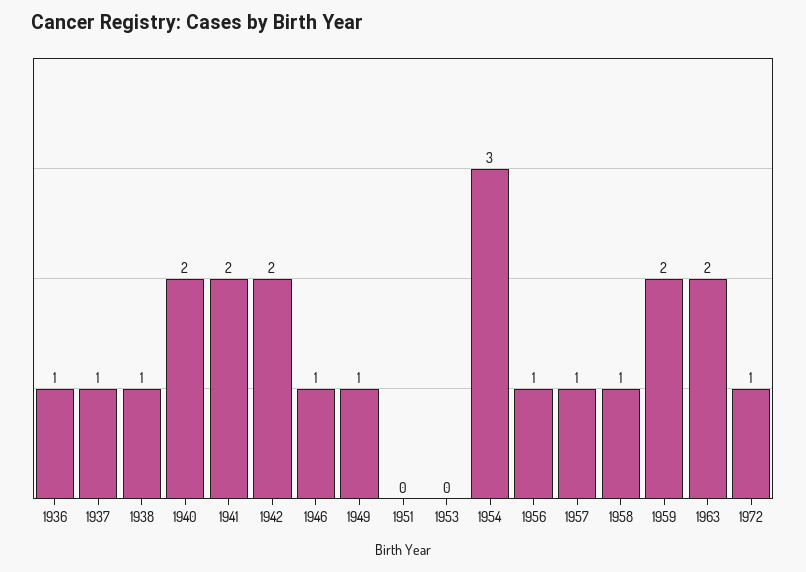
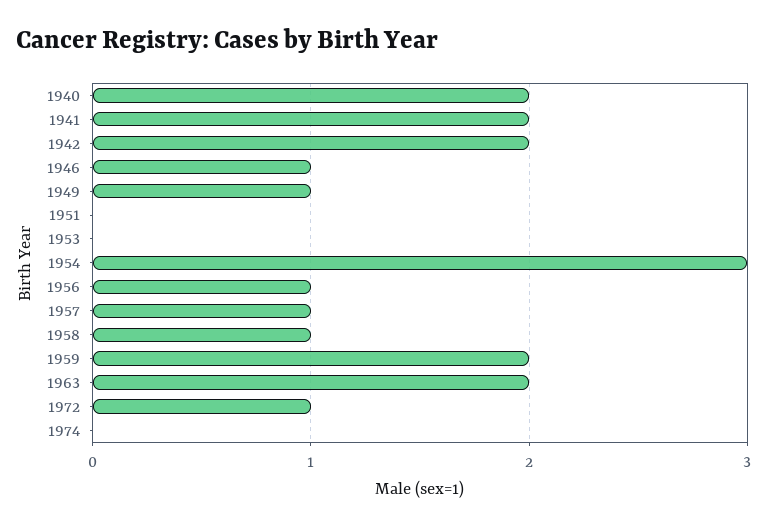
1936: 1 -> none
1937: 1 -> none
1938: 1 -> none
1974: none -> 0

